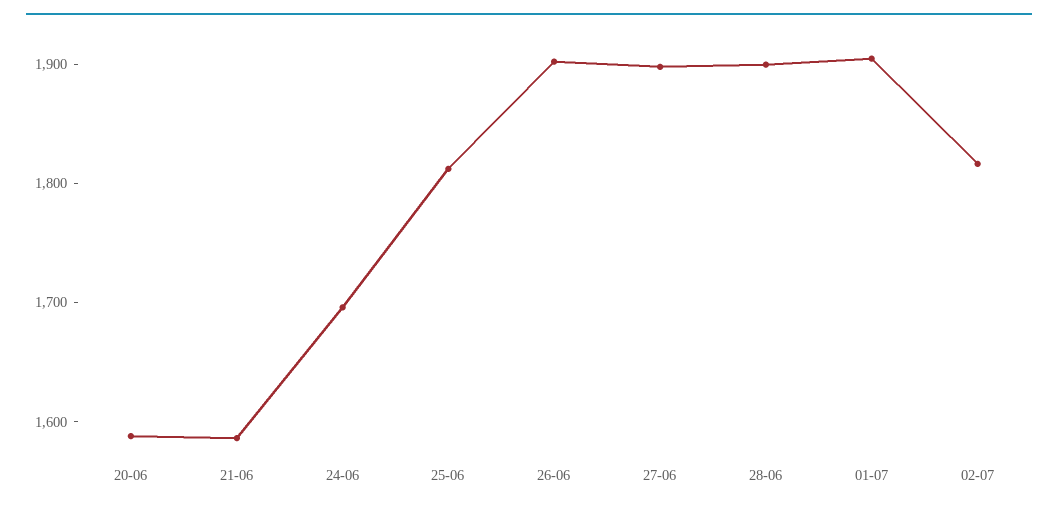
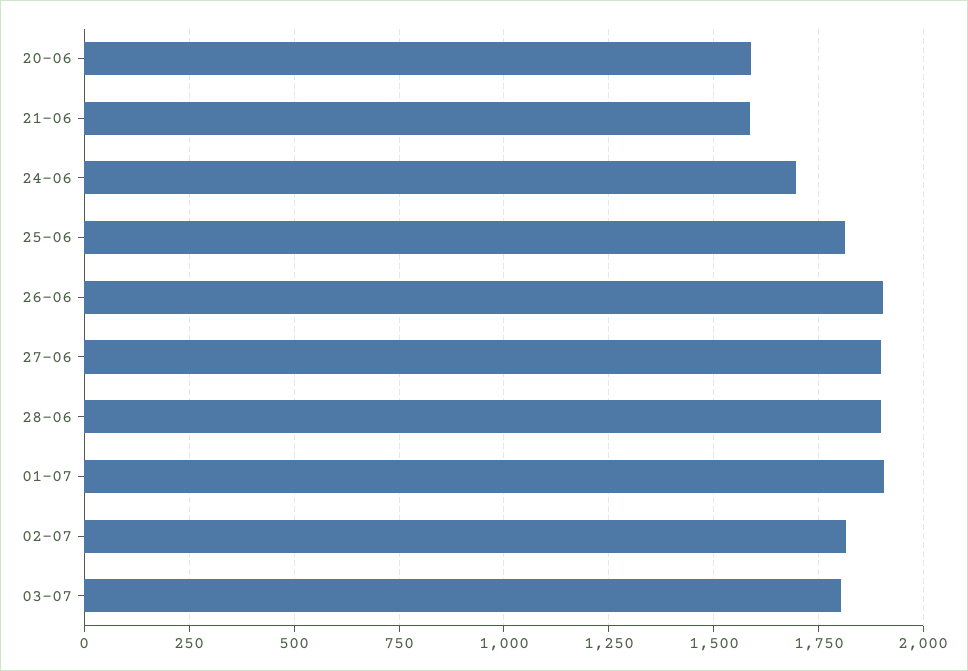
03-07: none -> 1800

